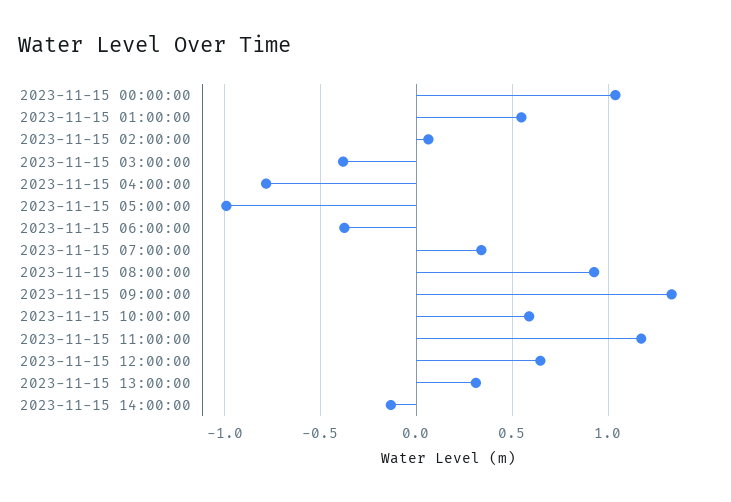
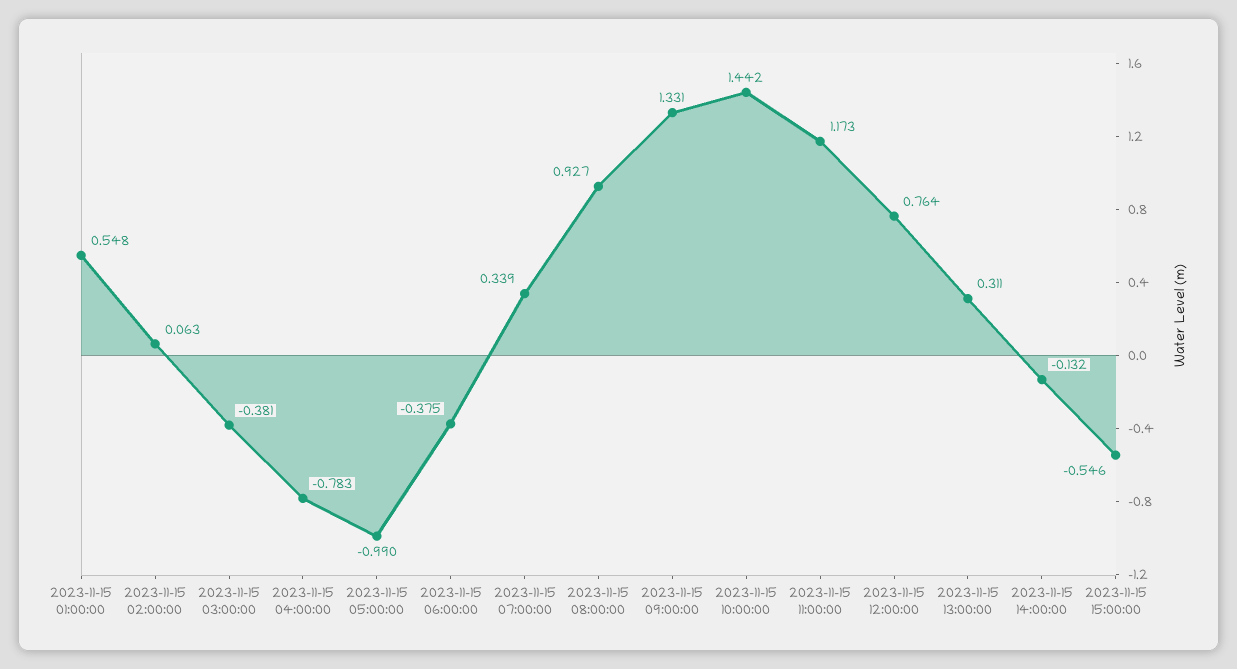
2023-11-15 00:00:00: 1.05 -> none
2023-11-15 10:00:00: 0.6 -> 1.442
2023-11-15 12:00:00: 0.65 -> 0.764
2023-11-15 15:00:00: none -> -0.546

